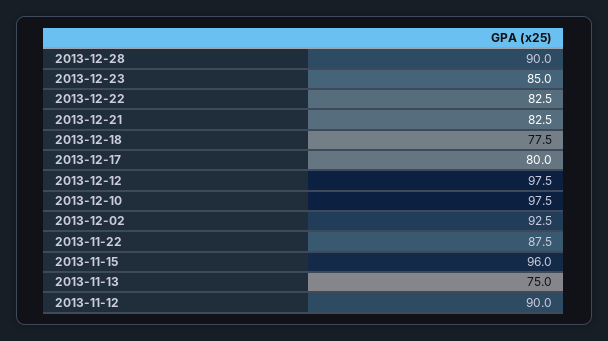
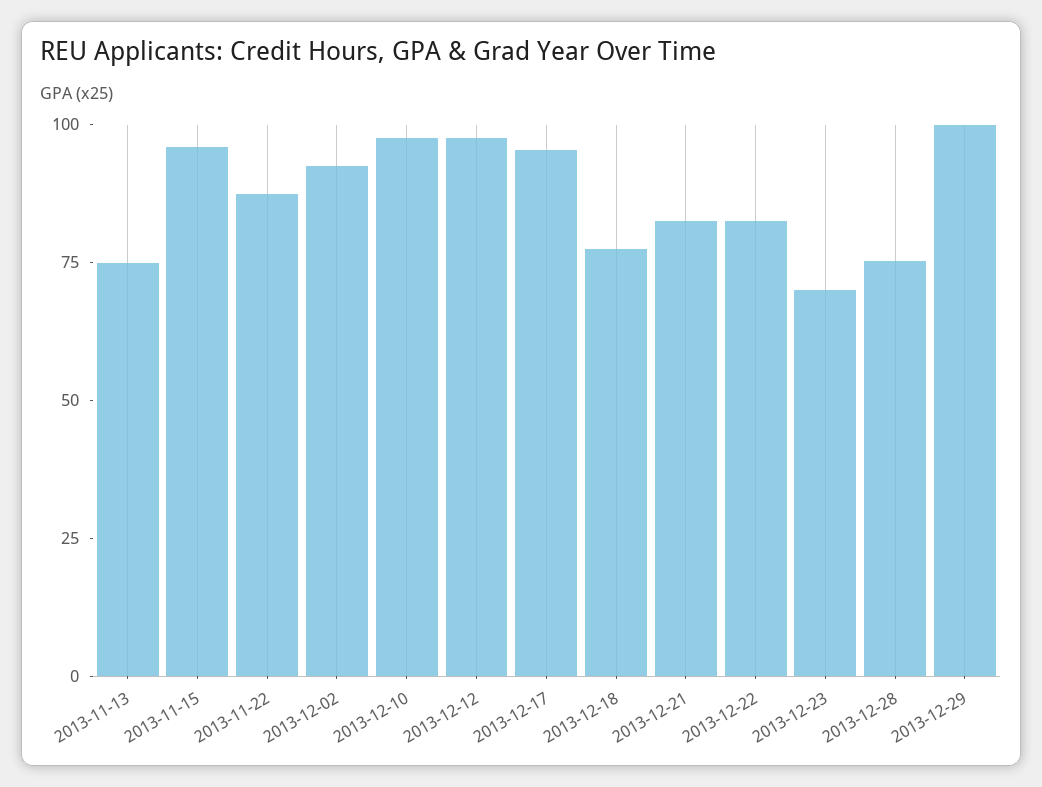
2013-12-28: 90 -> 75
2013-12-23: 85 -> 70
2013-12-17: 80 -> 95
2013-11-12: 90 -> none
2013-12-29: none -> 100

